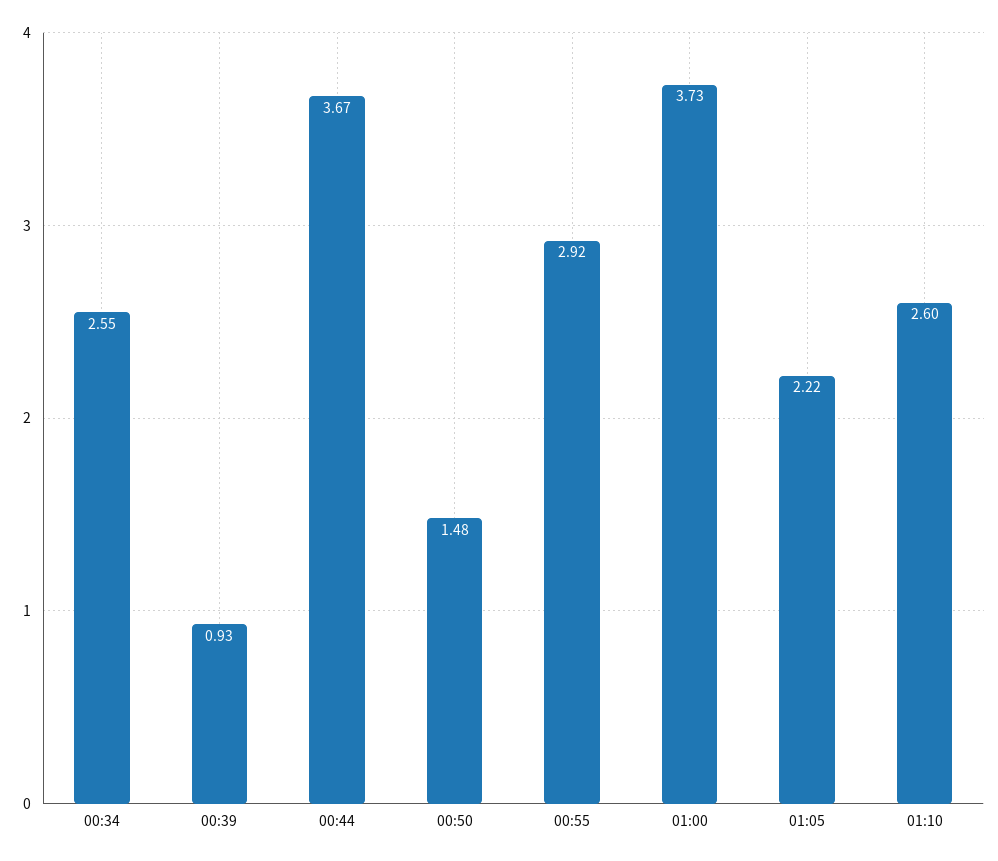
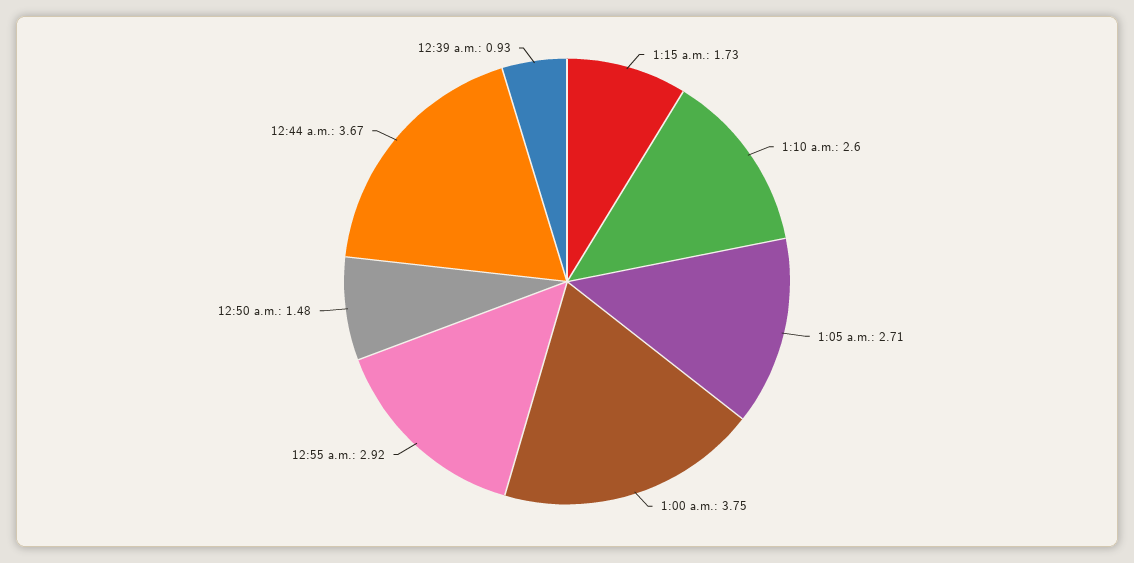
00:34: 2.55 -> none
01:00: 3.73 -> 3.75
01:05: 2.22 -> 2.71
1:15 a.m.: none -> 1.73

